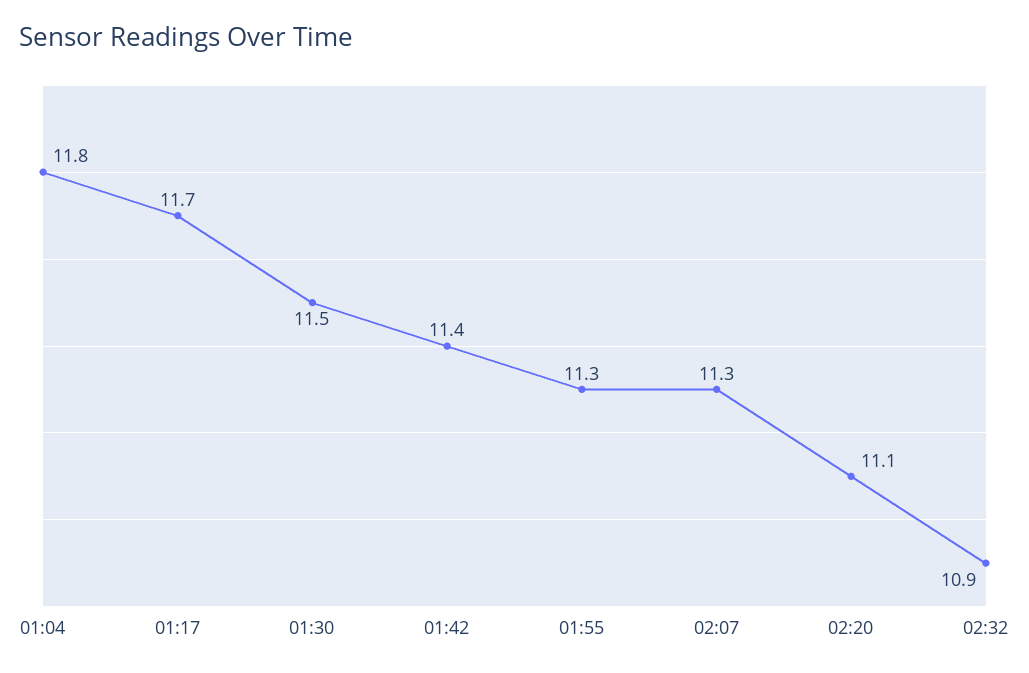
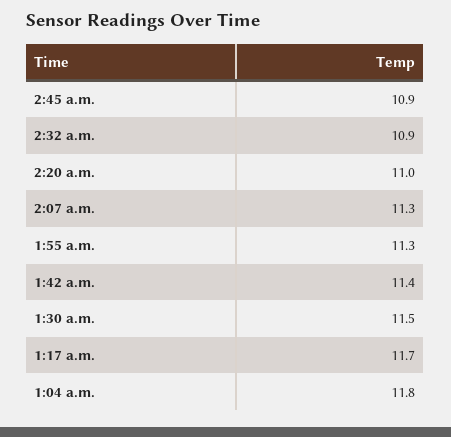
02:20: 11.1 -> 11
2:45 a.m.: none -> 10.9

